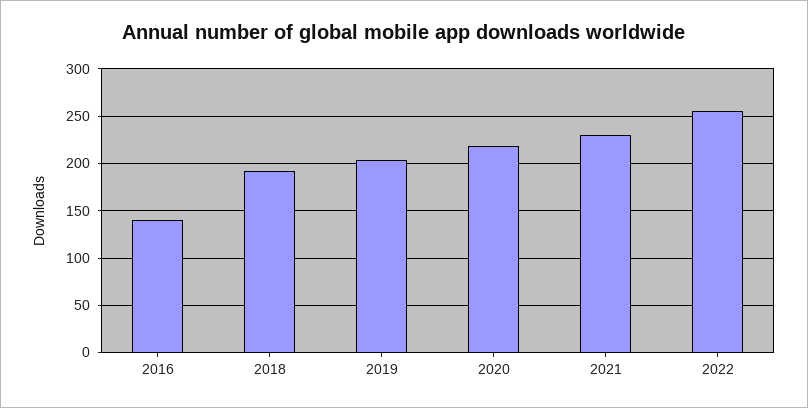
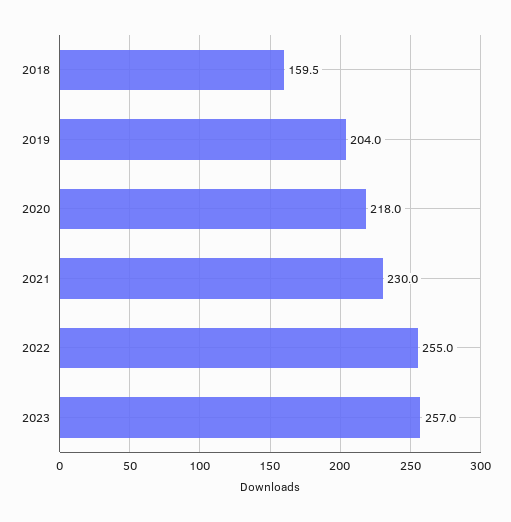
2016: 140 -> none
2018: 190 -> 159.5
2023: none -> 257

